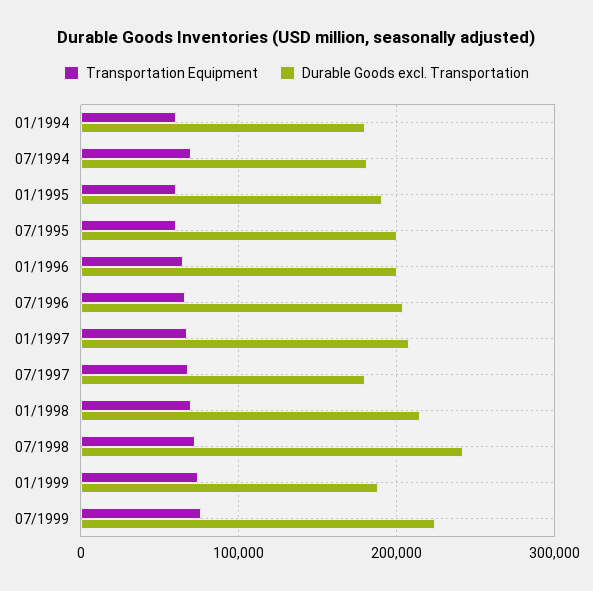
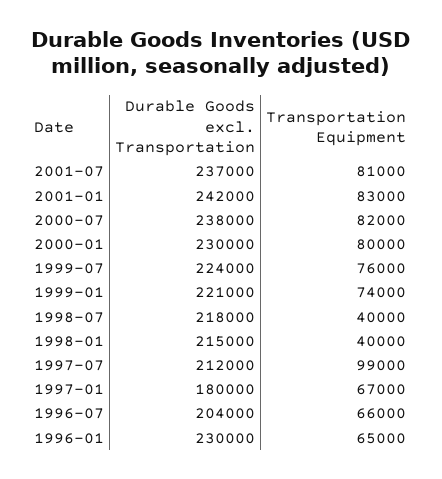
Transportation Equipment, 01/1994: 60000 -> none
Durable Goods excl. Transportation, 01/1994: 180000 -> none
Transportation Equipment, 07/1994: 70000 -> none
Durable Goods excl. Transportation, 07/1994: 180000 -> none
Transportation Equipment, 01/1995: 60000 -> none
Durable Goods excl. Transportation, 01/1995: 190000 -> none
Transportation Equipment, 07/1995: 60000 -> none
Durable Goods excl. Transportation, 07/1995: 200000 -> none
Durable Goods excl. Transportation, 01/1996: 200000 -> 230000
Durable Goods excl. Transportation, 01/1997: 210000 -> 180000
Transportation Equipment, 07/1997: 70000 -> 99000
Durable Goods excl. Transportation, 07/1997: 180000 -> 212000
Transportation Equipment, 01/1998: 70000 -> 40000
Transportation Equipment, 07/1998: 70000 -> 40000
Durable Goods excl. Transportation, 07/1998: 240000 -> 218000
Durable Goods excl. Transportation, 01/1999: 190000 -> 221000
Durable Goods excl. Transportation, 2001-07: none -> 237000
Transportation Equipment, 2001-07: none -> 81000
Durable Goods excl. Transportation, 2001-01: none -> 242000
Transportation Equipment, 2001-01: none -> 83000
Durable Goods excl. Transportation, 2000-07: none -> 238000
Transportation Equipment, 2000-07: none -> 82000
Durable Goods excl. Transportation, 2000-01: none -> 230000
Transportation Equipment, 2000-01: none -> 80000

